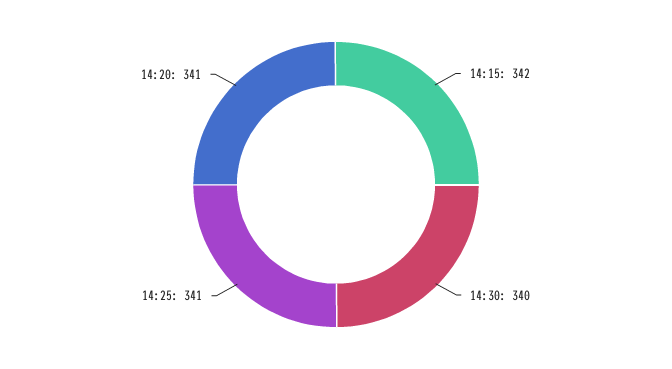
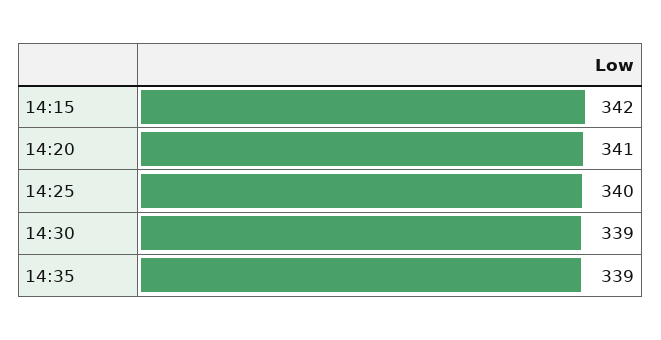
14:30: 340 -> 339
14:25: 341 -> 340
14:35: none -> 339

